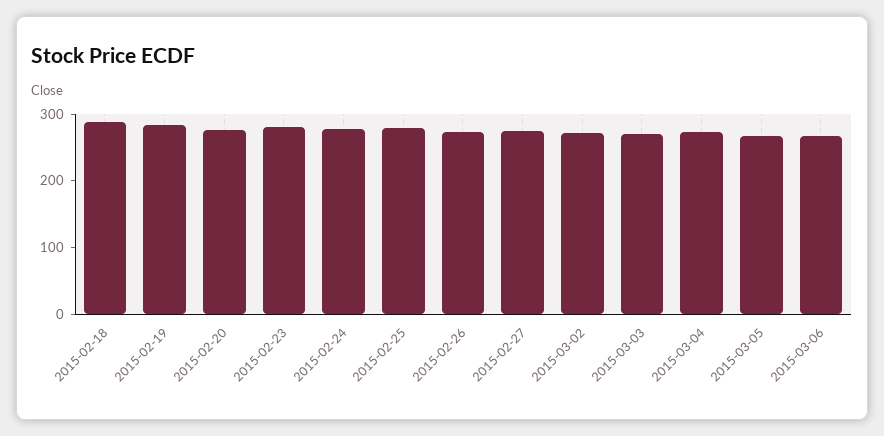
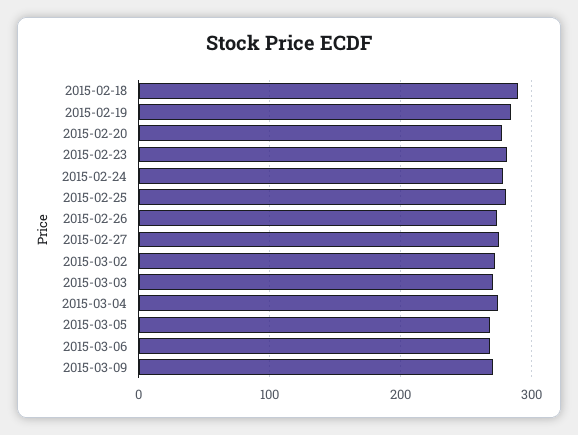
2015-03-09: none -> 270

